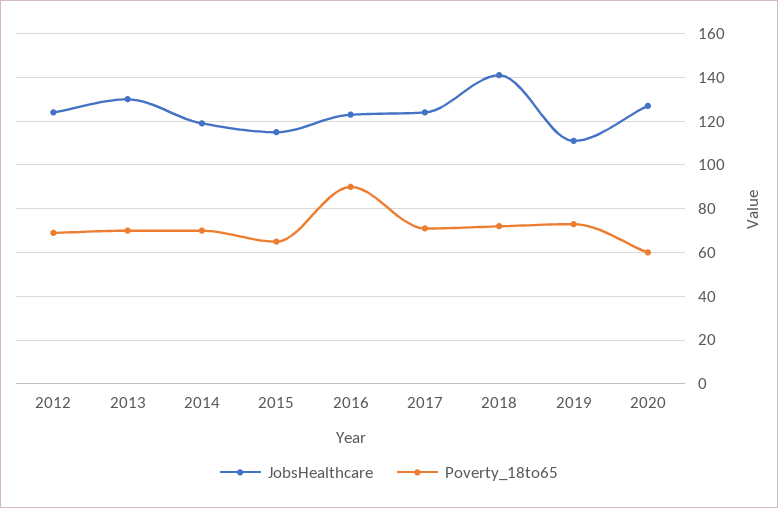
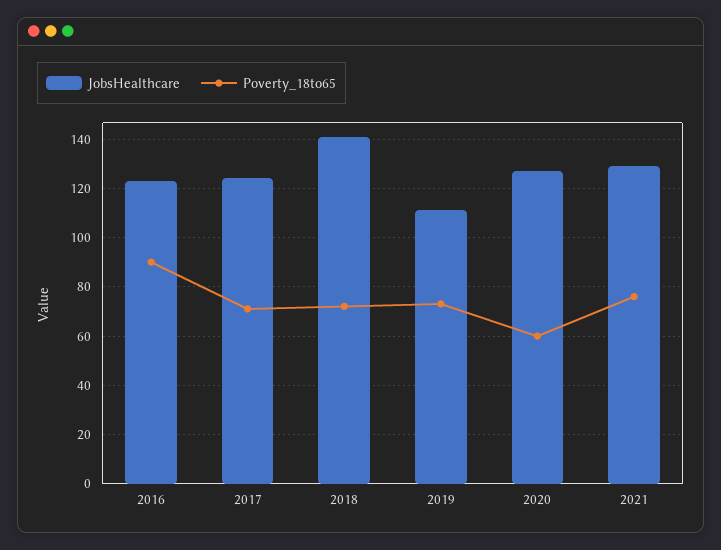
JobsHealthcare, 2012: 125 -> none
Poverty_18to65, 2012: 70 -> none
JobsHealthcare, 2013: 130 -> none
Poverty_18to65, 2013: 70 -> none
JobsHealthcare, 2014: 120 -> none
Poverty_18to65, 2014: 70 -> none
JobsHealthcare, 2015: 115 -> none
Poverty_18to65, 2015: 65 -> none
JobsHealthcare, 2021: none -> 130
Poverty_18to65, 2021: none -> 75

